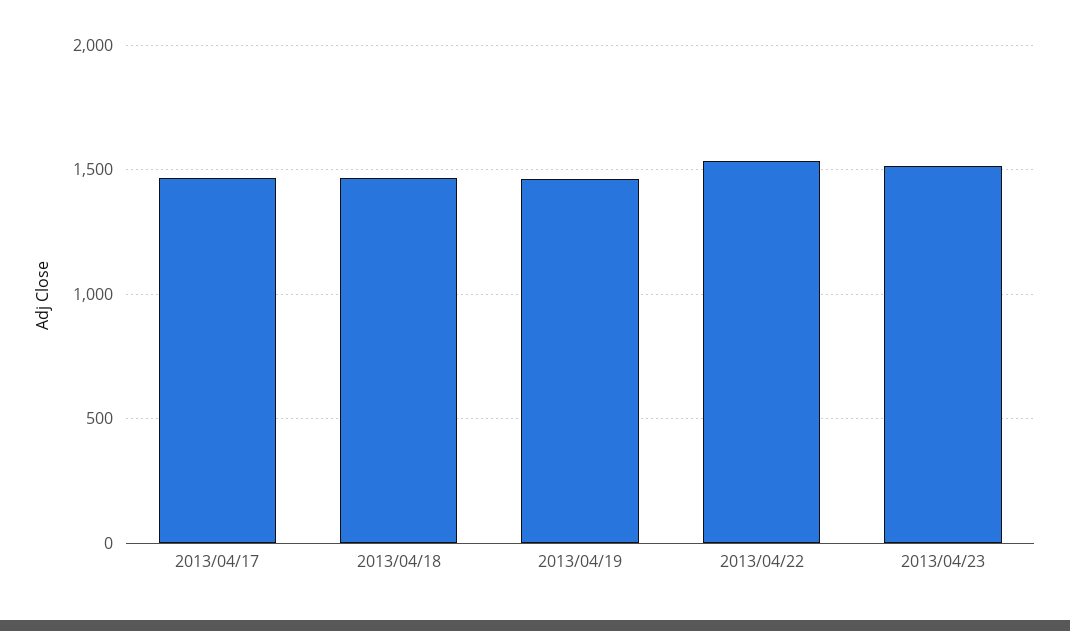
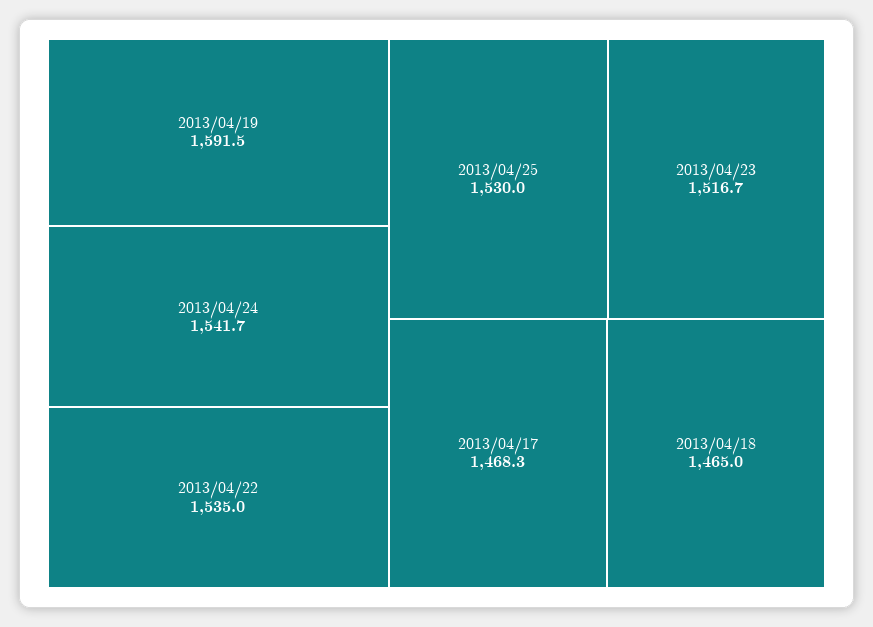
2013/04/19: 1450 -> 1591.5
2013/04/24: none -> 1541.7
2013/04/25: none -> 1530

